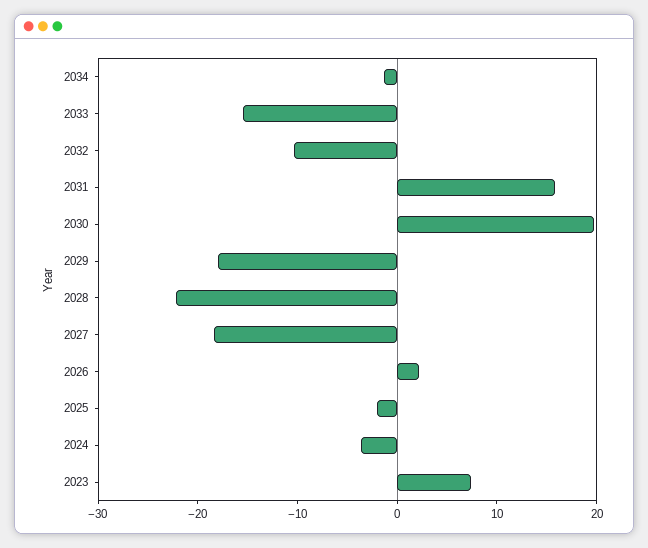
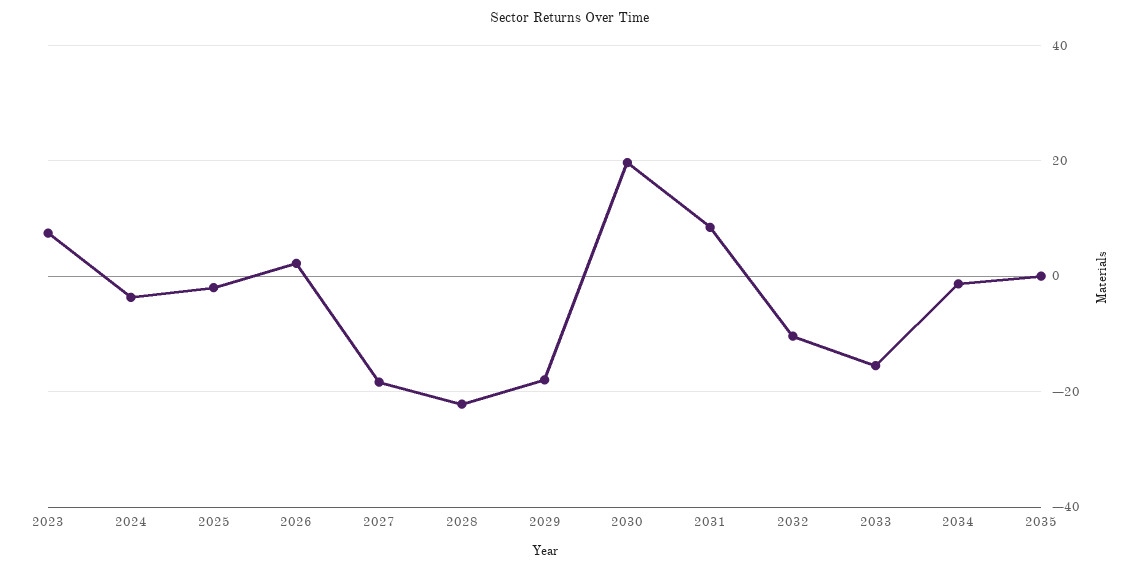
2031: 16 -> 8
2035: none -> 0

